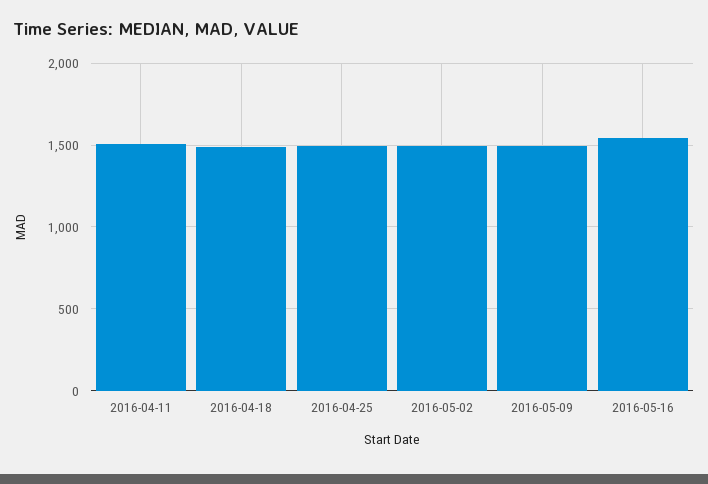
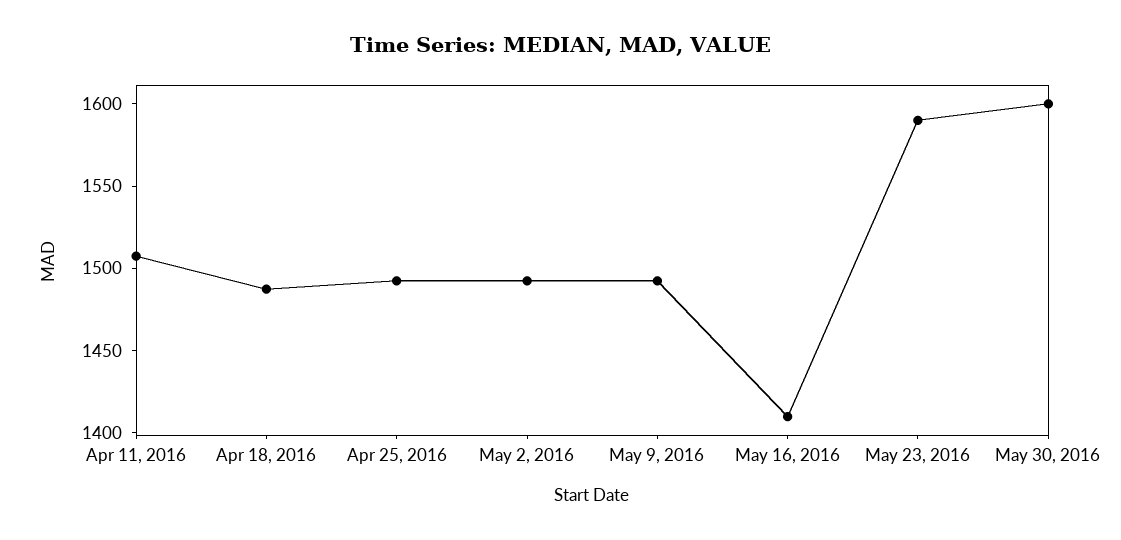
2016-05-16: 1550 -> 1410
May 23, 2016: none -> 1590
May 30, 2016: none -> 1600

